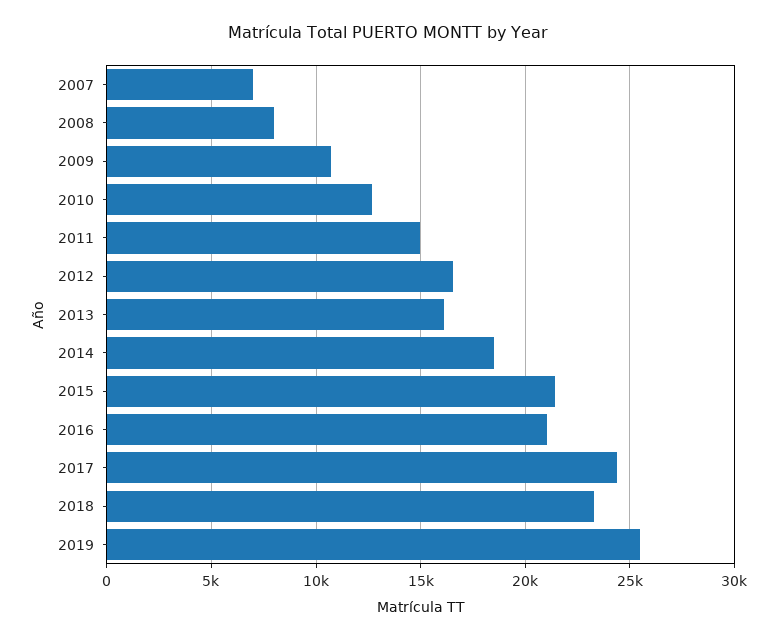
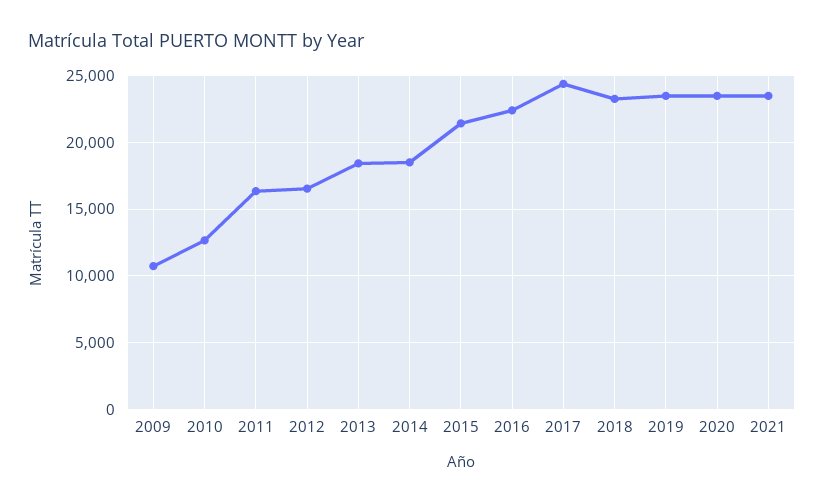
2007: 7000 -> none
2008: 8000 -> none
2011: 15000 -> 16500
2013: 16000 -> 18500
2016: 21000 -> 22500
2019: 25500 -> 23500
2020: none -> 23500
2021: none -> 23500

